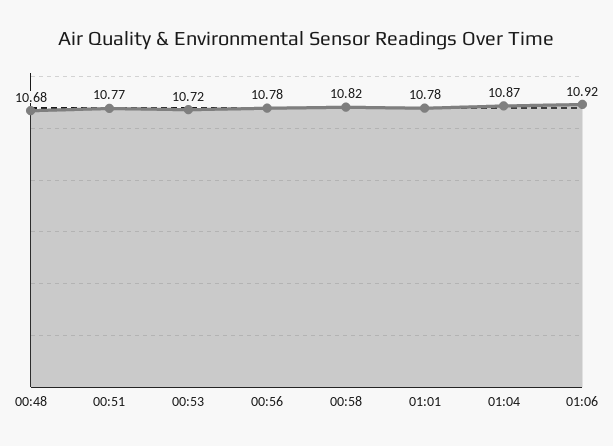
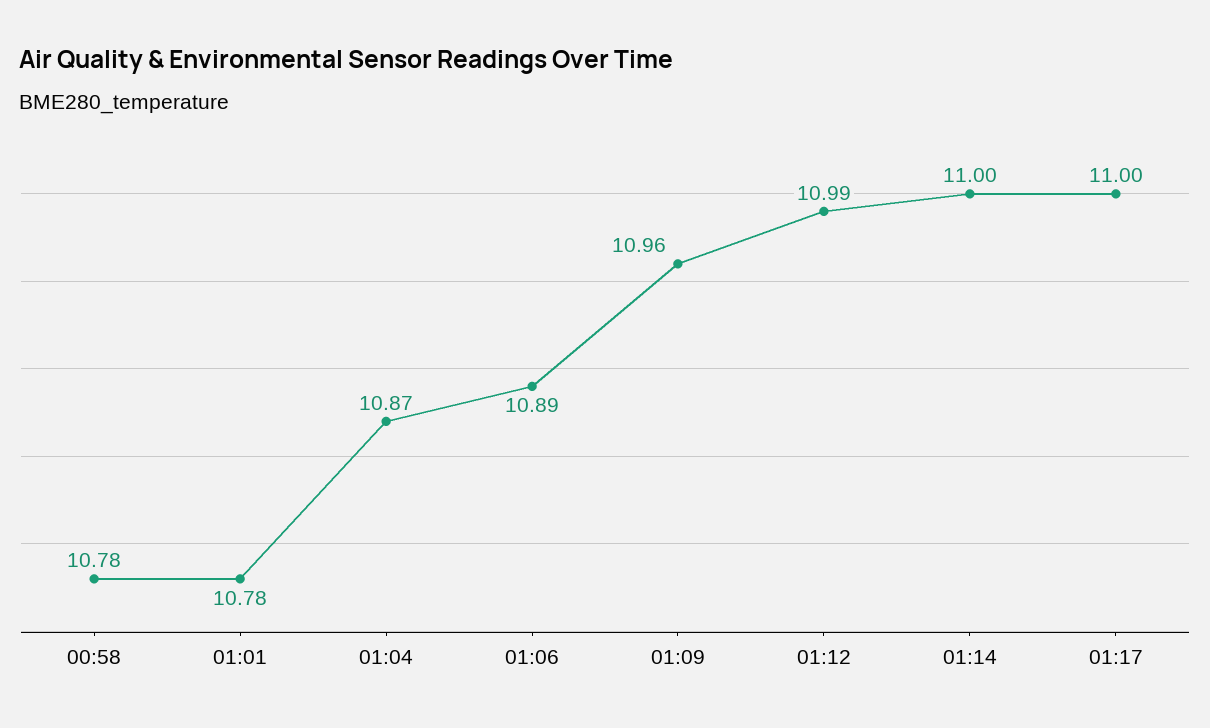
00:48: 10.68 -> none
00:51: 10.77 -> none
00:53: 10.72 -> none
00:56: 10.78 -> none
00:58: 10.82 -> 10.78
01:06: 10.92 -> 10.89
01:09: none -> 10.96
01:12: none -> 10.99
01:14: none -> 11
01:17: none -> 11

